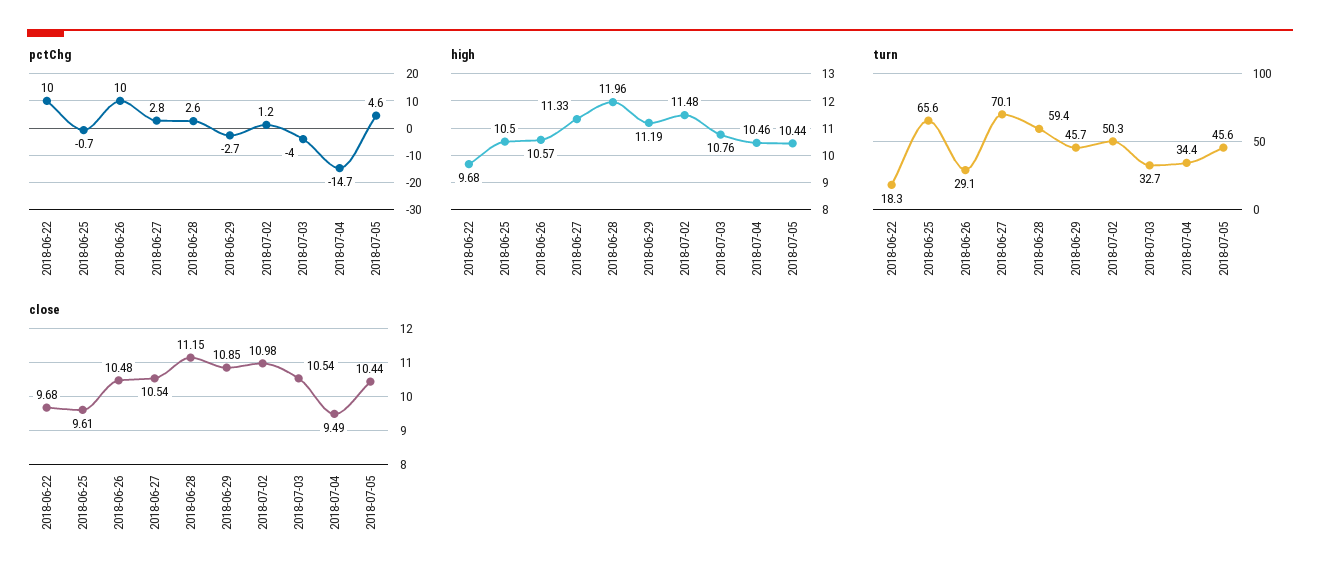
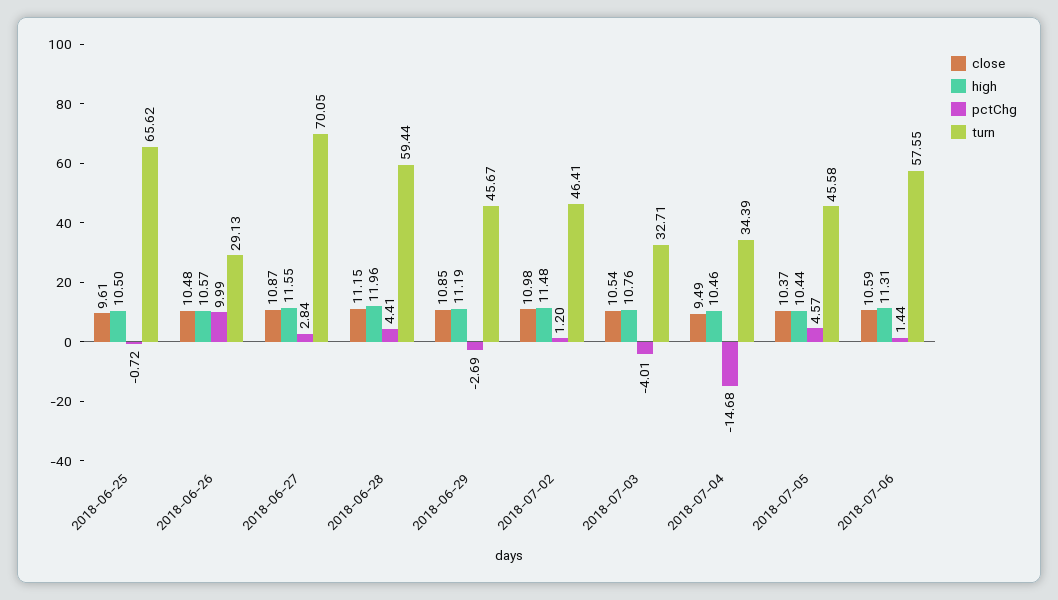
pctChg, 2018-06-22: 10 -> none
pctChg, 2018-06-28: 2.6 -> 4.41
high, 2018-06-22: 9.68 -> none
high, 2018-06-27: 11.33 -> 11.55
turn, 2018-06-22: 18.3 -> none
turn, 2018-07-02: 50.3 -> 46.41
close, 2018-06-22: 9.68 -> none
close, 2018-06-27: 10.54 -> 10.87
close, 2018-07-05: 10.44 -> 10.37
close, 2018-07-06: none -> 10.59
high, 2018-07-06: none -> 11.31
pctChg, 2018-07-06: none -> 1.44
turn, 2018-07-06: none -> 57.55

